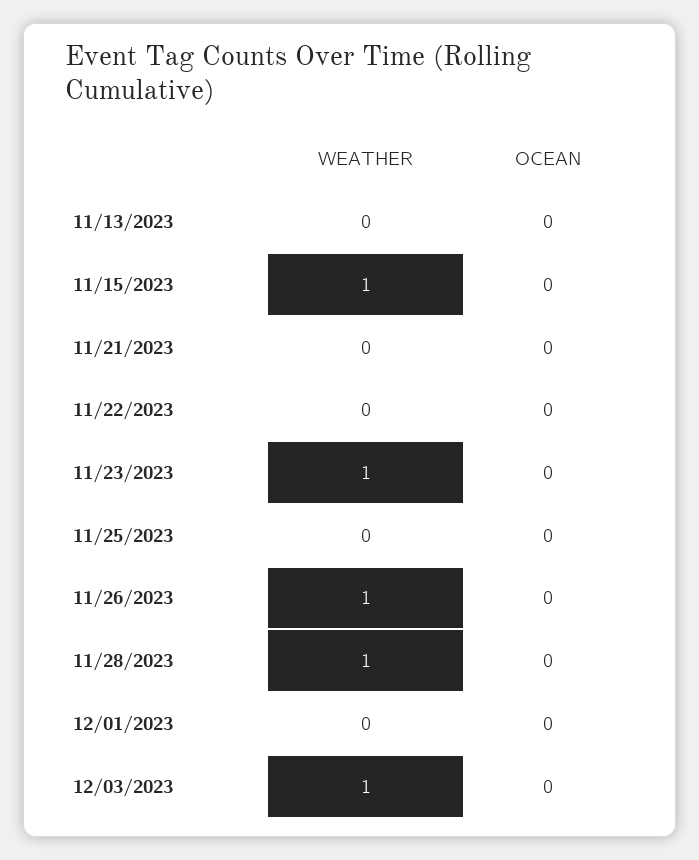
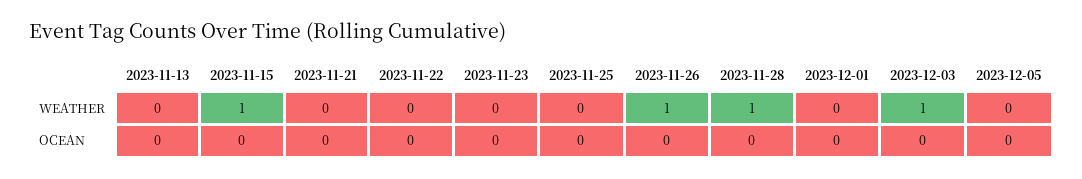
WEATHER, 11/23/2023: 1 -> 0
WEATHER, 2023-12-05: none -> 0
OCEAN, 2023-12-05: none -> 0

